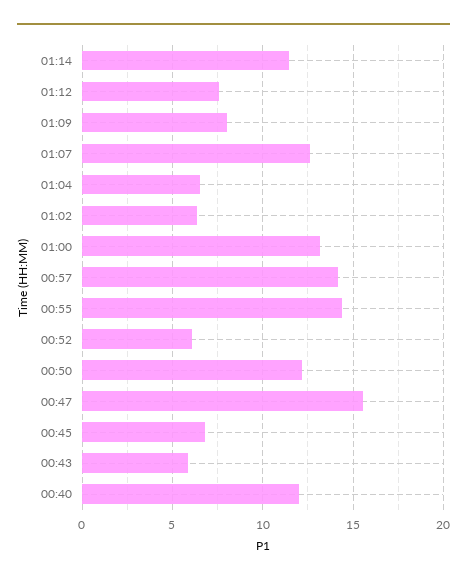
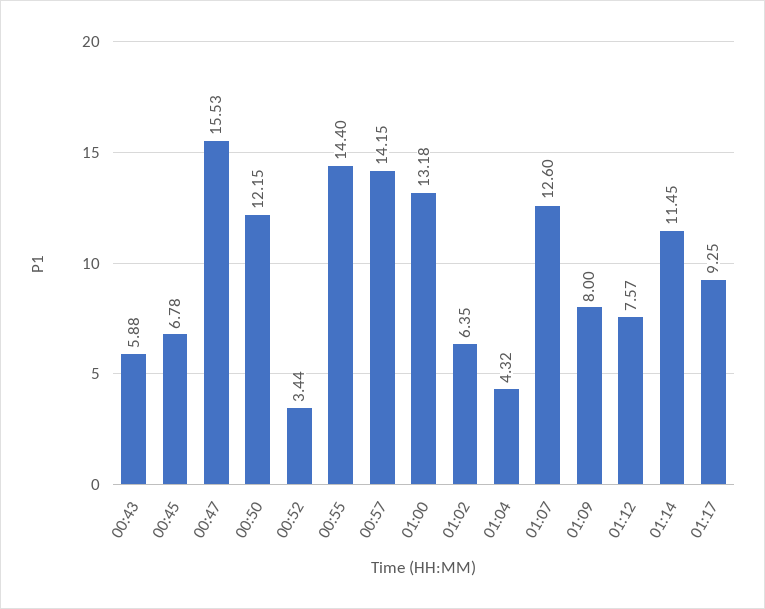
01:04: 6.5 -> 4.32
00:52: 6 -> 3.44
00:40: 12 -> none
01:17: none -> 9.25

